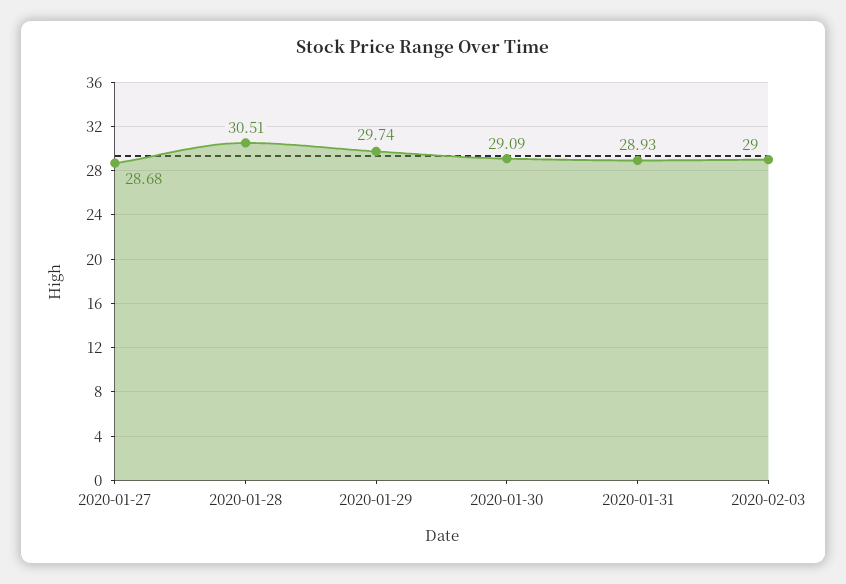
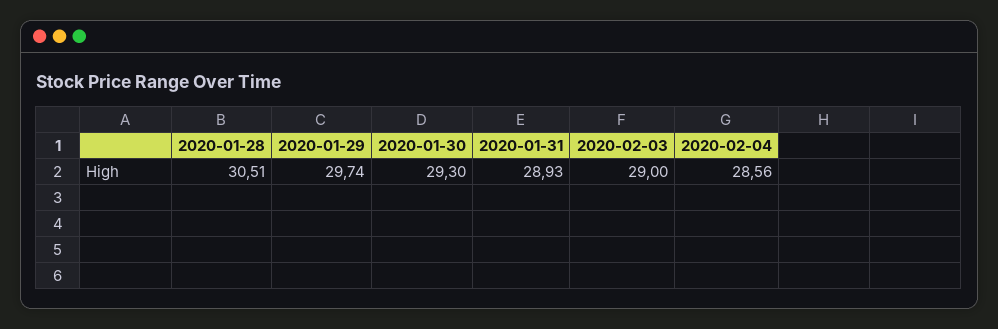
2020-01-27: 28.68 -> none
2020-01-30: 29.09 -> 29.3
2020-02-04: none -> 28.56

